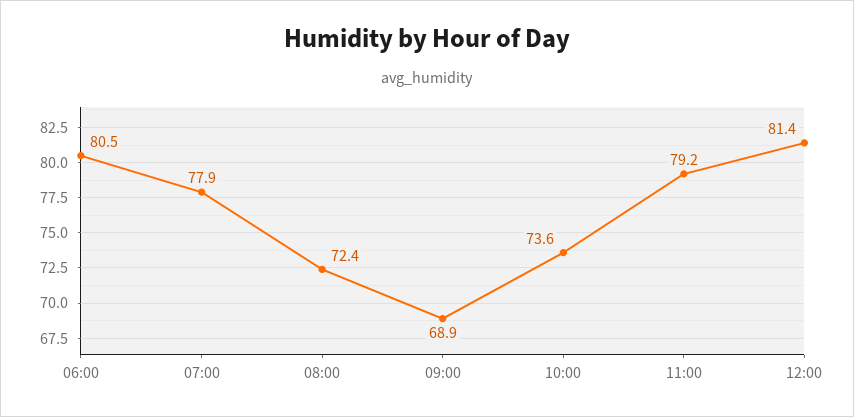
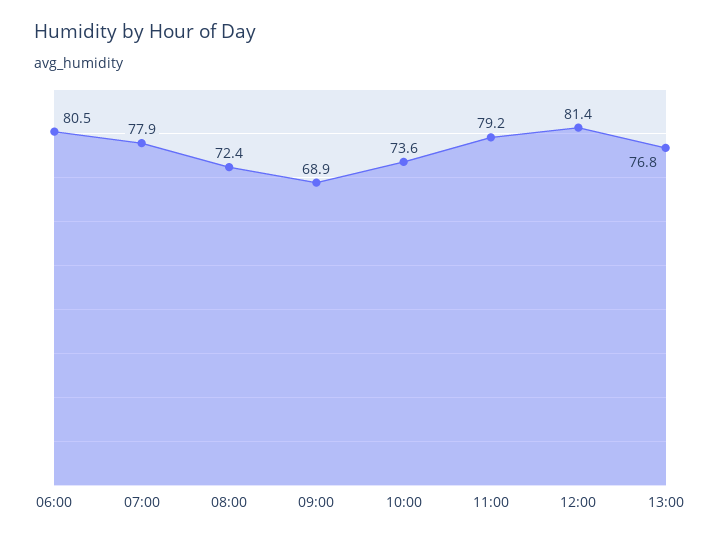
13:00: none -> 76.8

